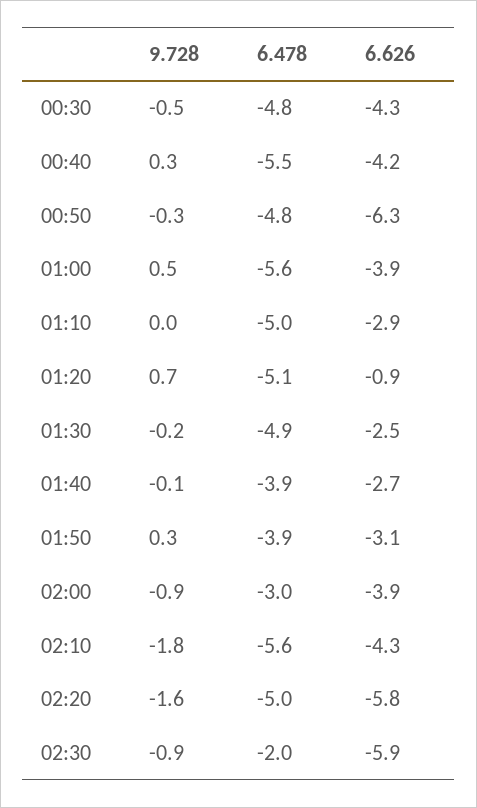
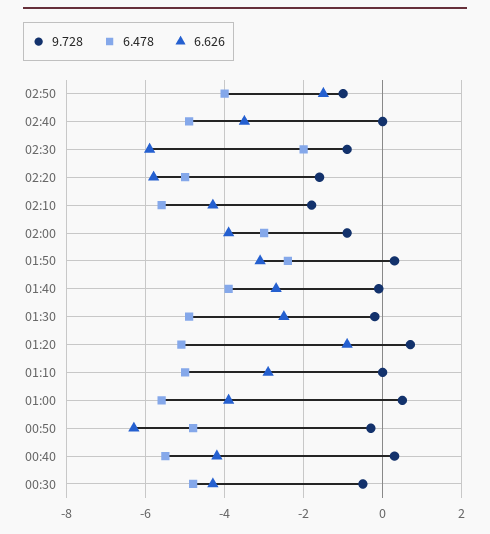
6.478, 01:50: -3.9 -> -2.5
9.728, 02:50: none -> -1
6.478, 02:50: none -> -4
6.626, 02:50: none -> -1.5
9.728, 02:40: none -> 0
6.478, 02:40: none -> -5
6.626, 02:40: none -> -3.5

